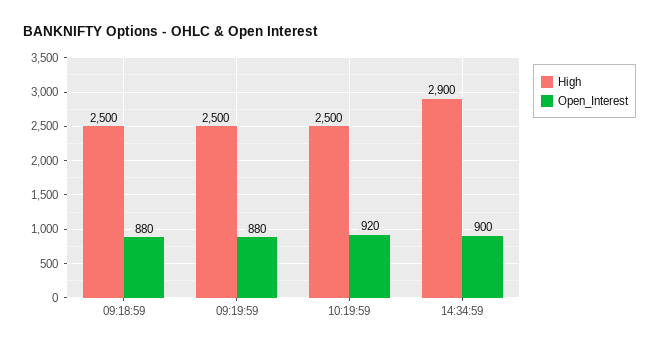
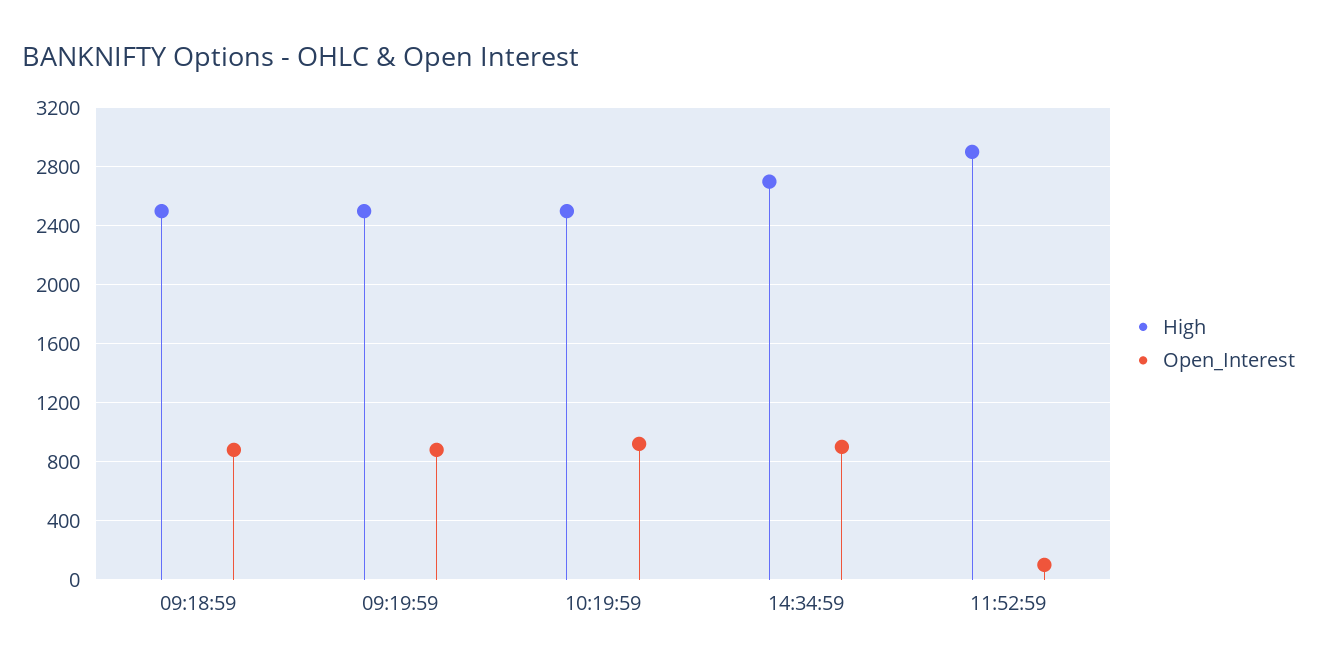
High, 14:34:59: 2900 -> 2700
High, 11:52:59: none -> 2900
Open_Interest, 11:52:59: none -> 100

